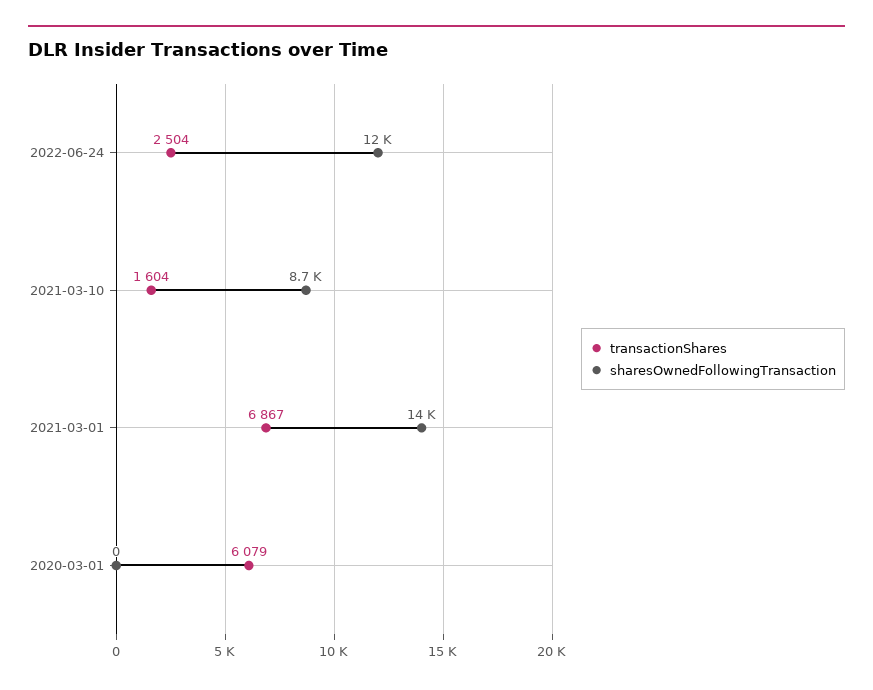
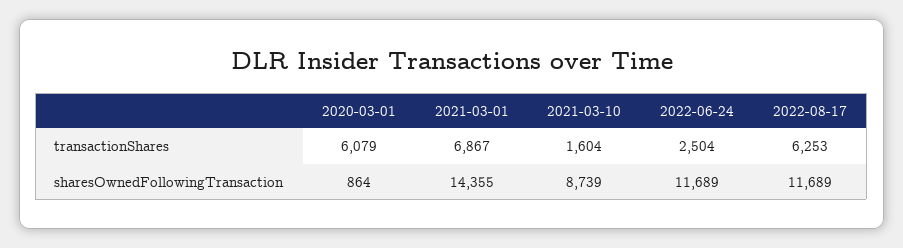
sharesOwnedFollowingTransaction, 2020-03-01: 0 -> 864
transactionShares, 2022-08-17: none -> 6253
sharesOwnedFollowingTransaction, 2022-08-17: none -> 11689

